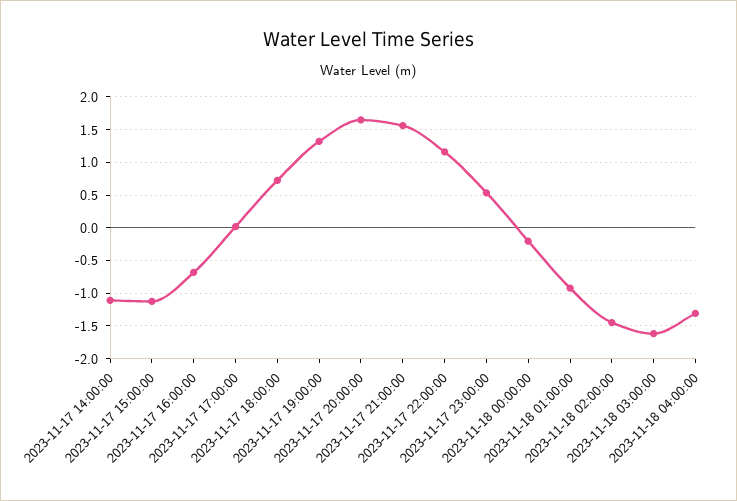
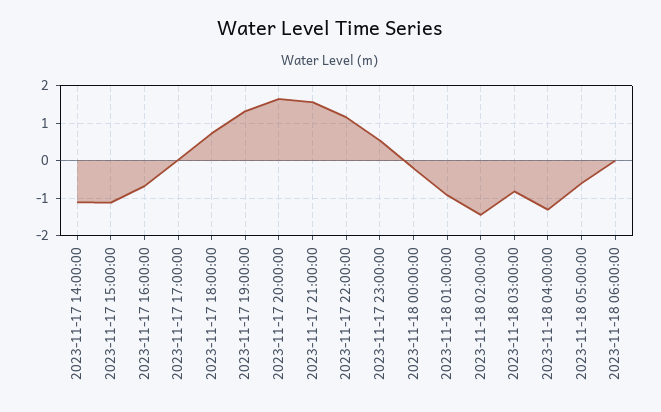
2023-11-18 03:00:00: -1.6 -> -0.8
2023-11-18 05:00:00: none -> -0.6
2023-11-18 06:00:00: none -> 0

